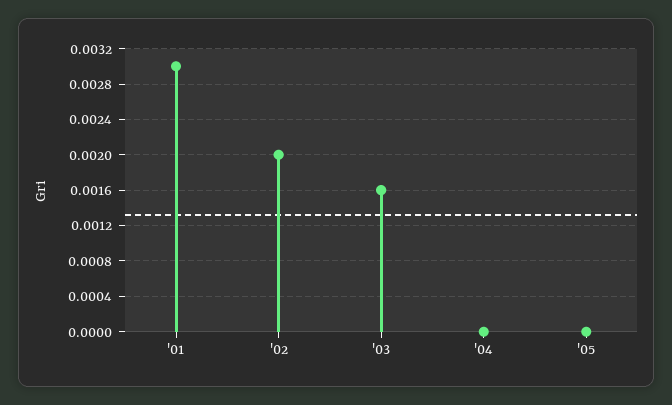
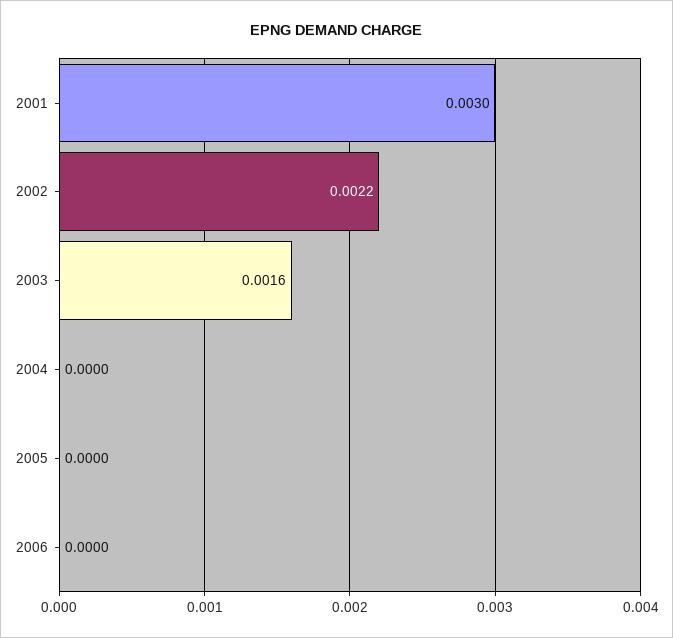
'02: 0.002 -> 0.0022
2006: none -> 0

